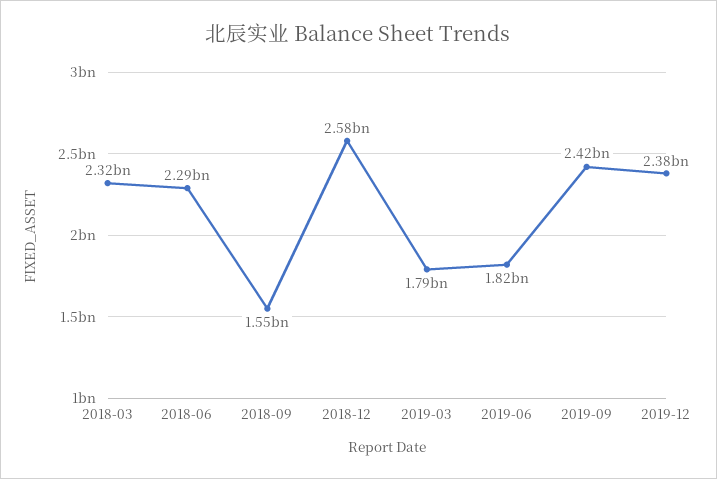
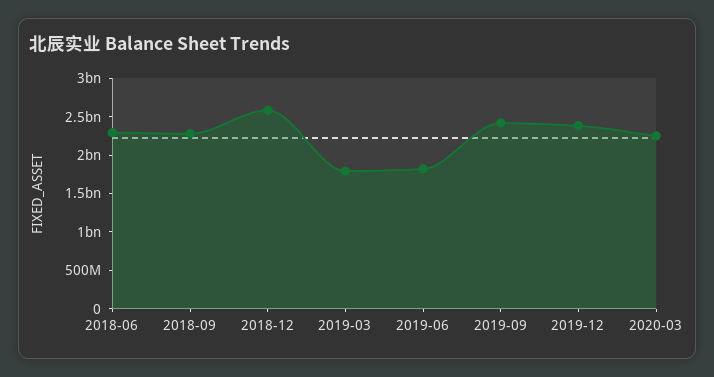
2018-03: 2320000000 -> none
2018-09: 1550000000 -> 2250000000
2020-03: none -> 2250000000

